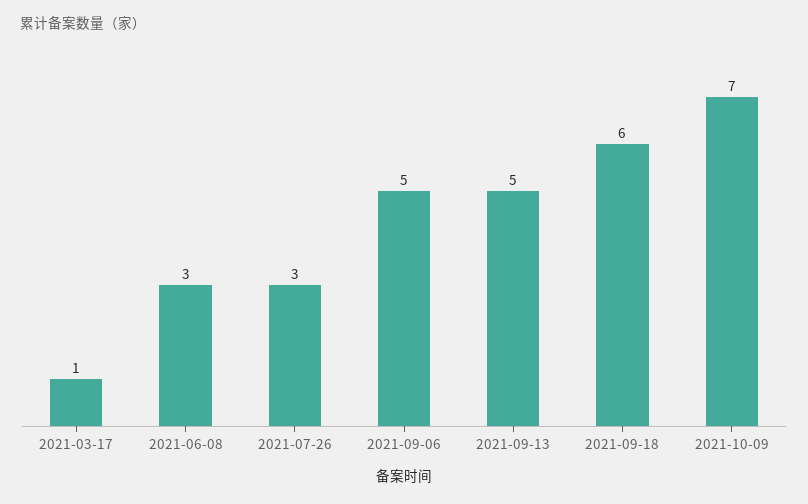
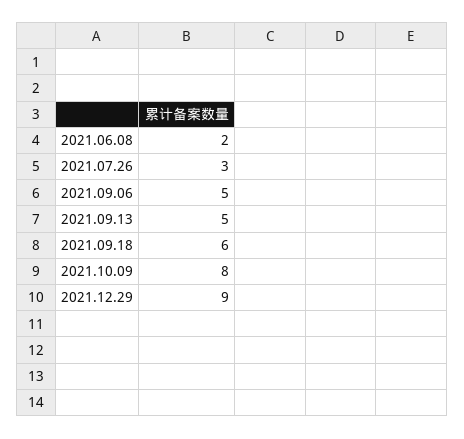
2021-03-17: 1 -> none
2021-06-08: 3 -> 2
2021-10-09: 7 -> 8
2021.12.29: none -> 9

